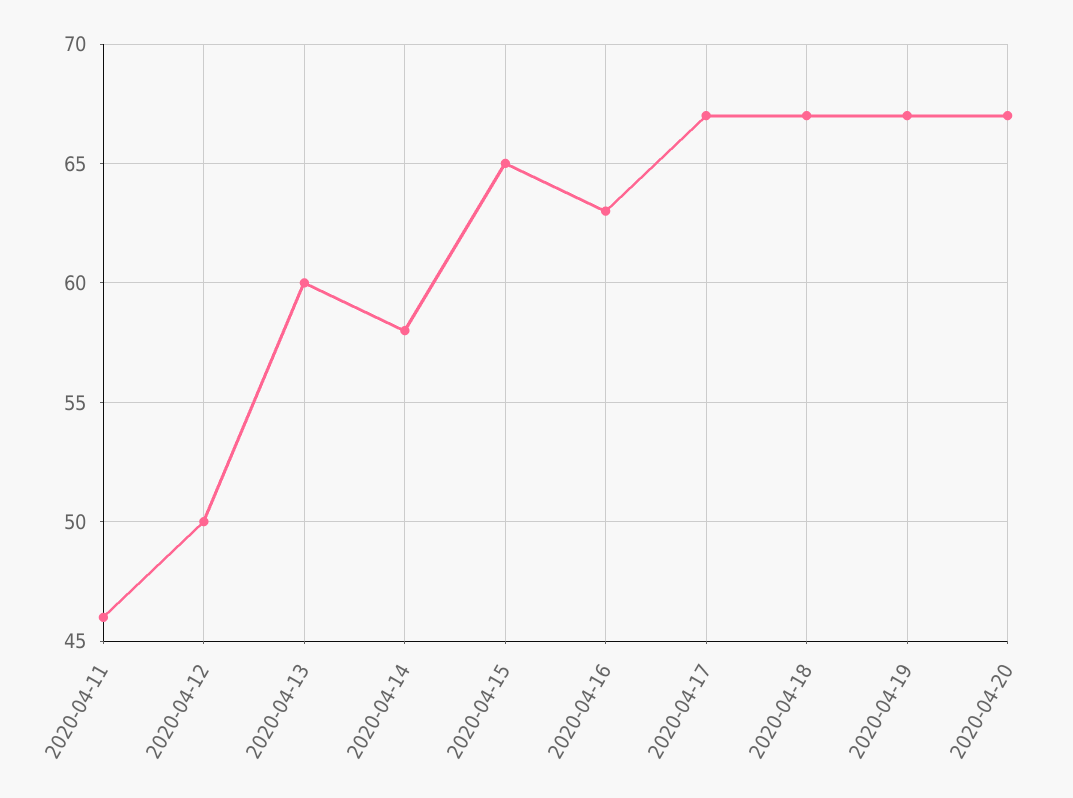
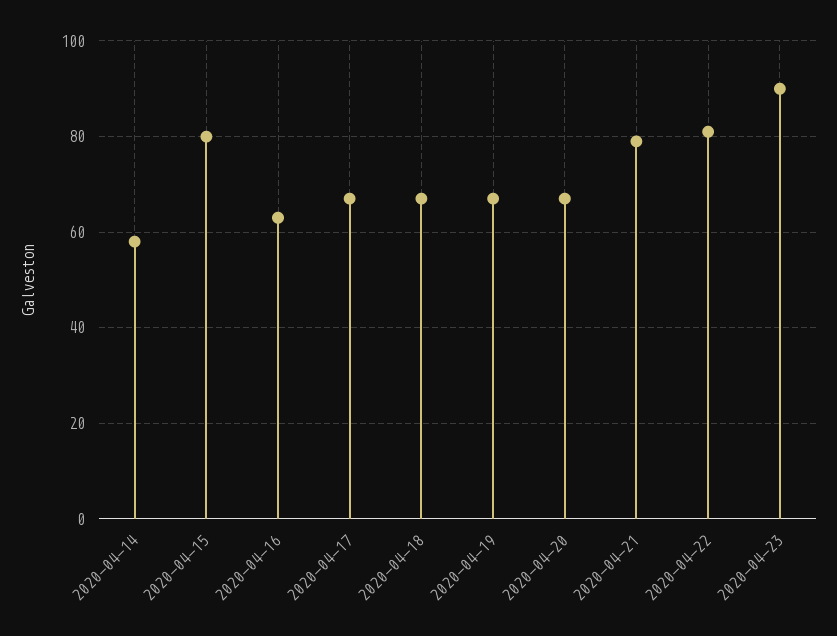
2020-04-11: 46 -> none
2020-04-12: 50 -> none
2020-04-13: 60 -> none
2020-04-15: 65 -> 80
2020-04-21: none -> 80
2020-04-22: none -> 80
2020-04-23: none -> 90

